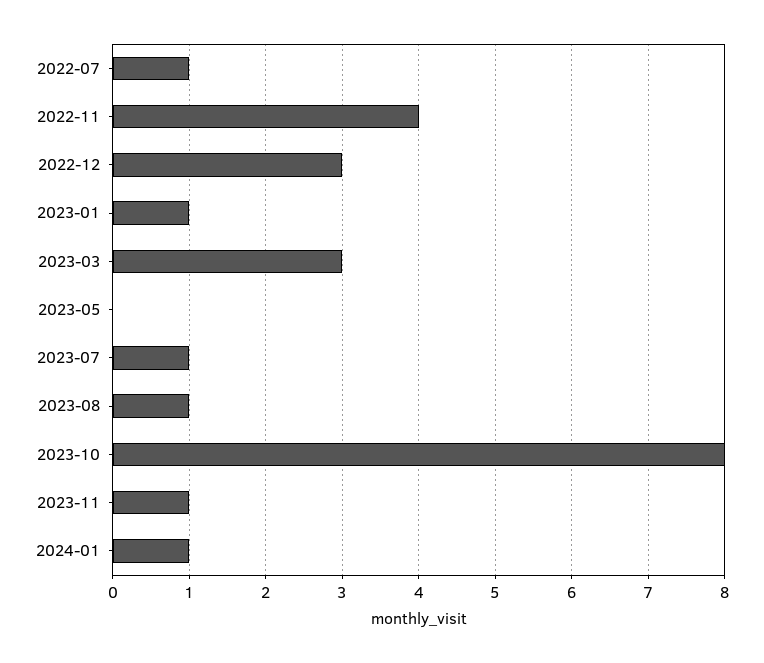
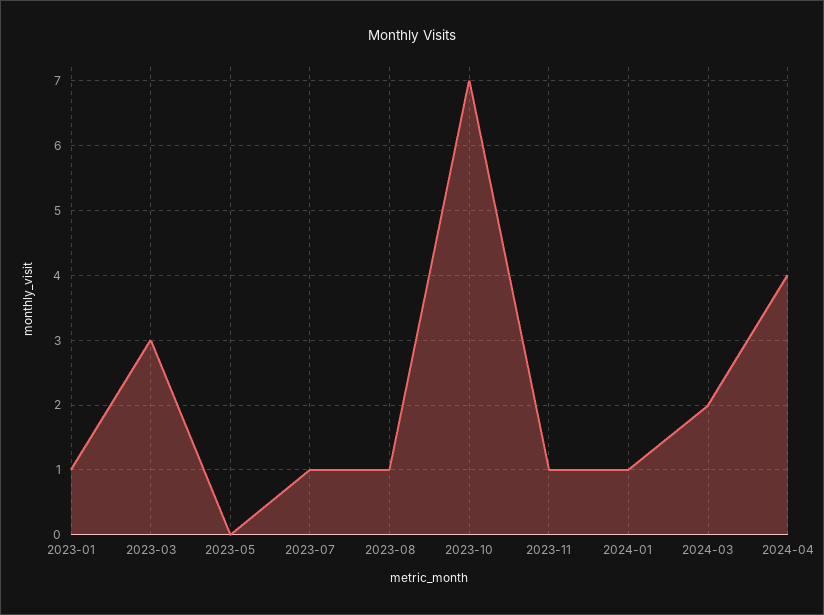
2022-07: 1 -> none
2022-11: 4 -> none
2022-12: 3 -> none
2023-10: 8 -> 7
2024-03: none -> 2
2024-04: none -> 4

